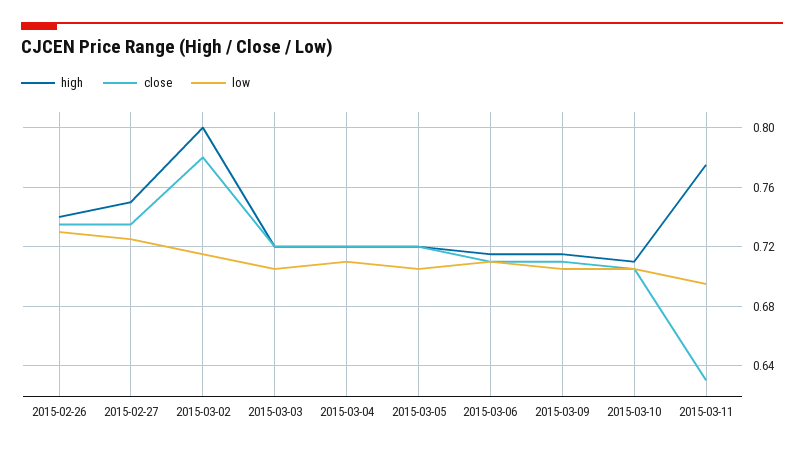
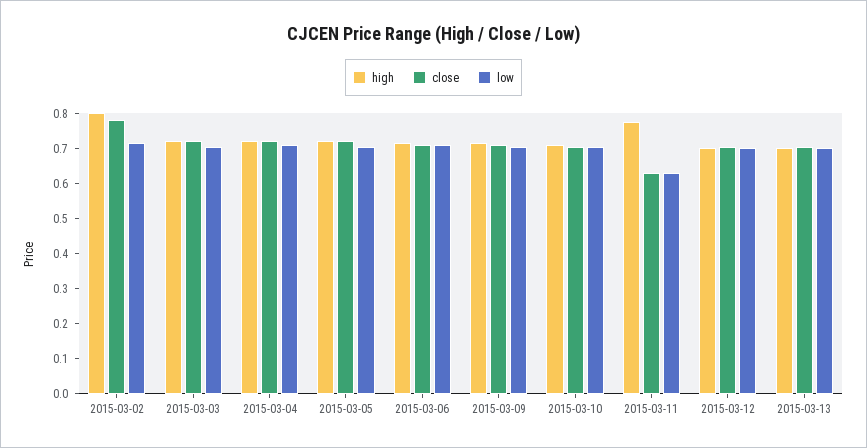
high, 2015-02-26: 0.74 -> none
close, 2015-02-26: 0.735 -> none
low, 2015-02-26: 0.73 -> none
high, 2015-02-27: 0.75 -> none
close, 2015-02-27: 0.735 -> none
low, 2015-02-27: 0.725 -> none
low, 2015-03-11: 0.695 -> 0.625
high, 2015-03-12: none -> 0.7
close, 2015-03-12: none -> 0.7
low, 2015-03-12: none -> 0.7
high, 2015-03-13: none -> 0.7
close, 2015-03-13: none -> 0.7
low, 2015-03-13: none -> 0.7

